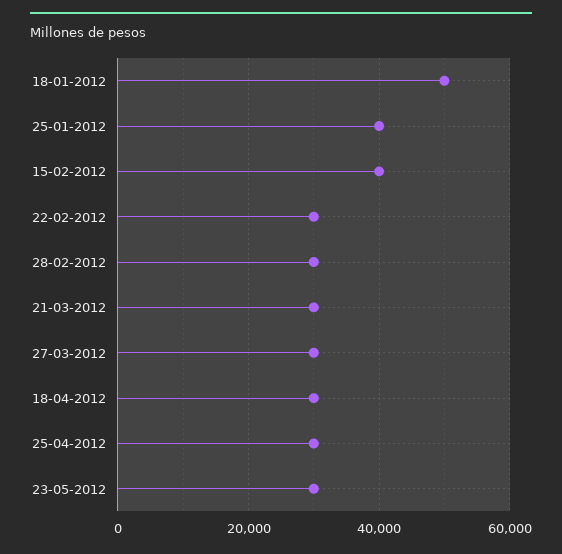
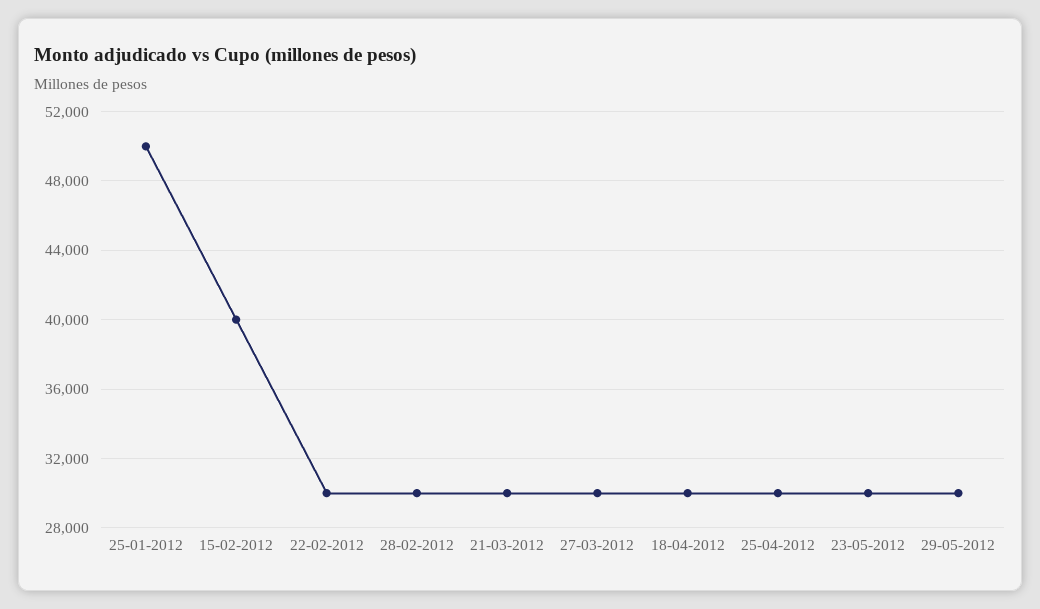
18-01-2012: 50000 -> none
25-01-2012: 40000 -> 50000
29-05-2012: none -> 30000

